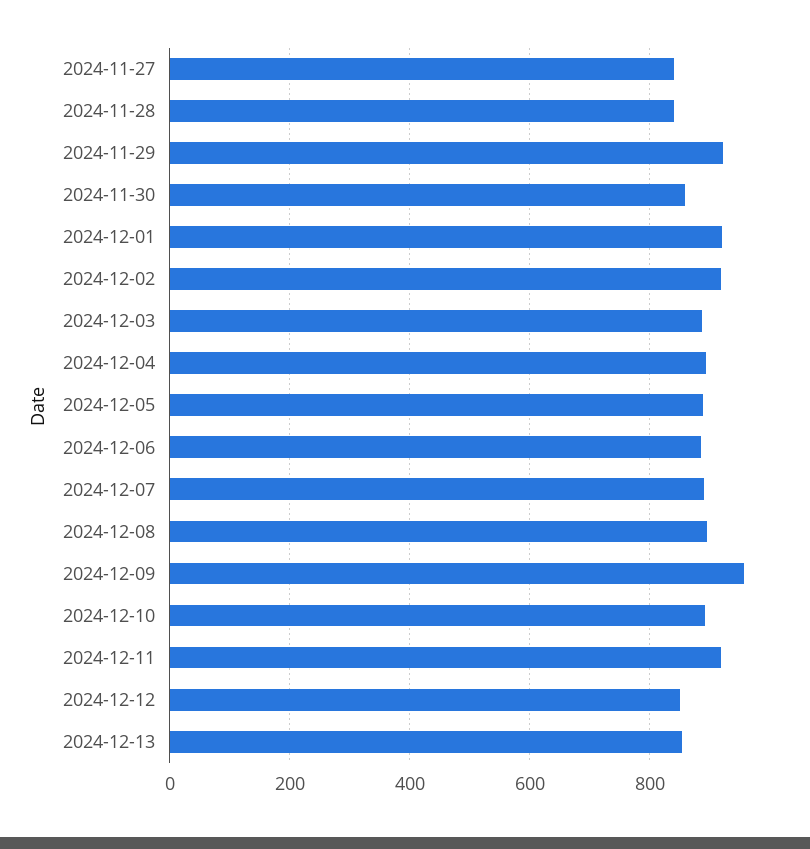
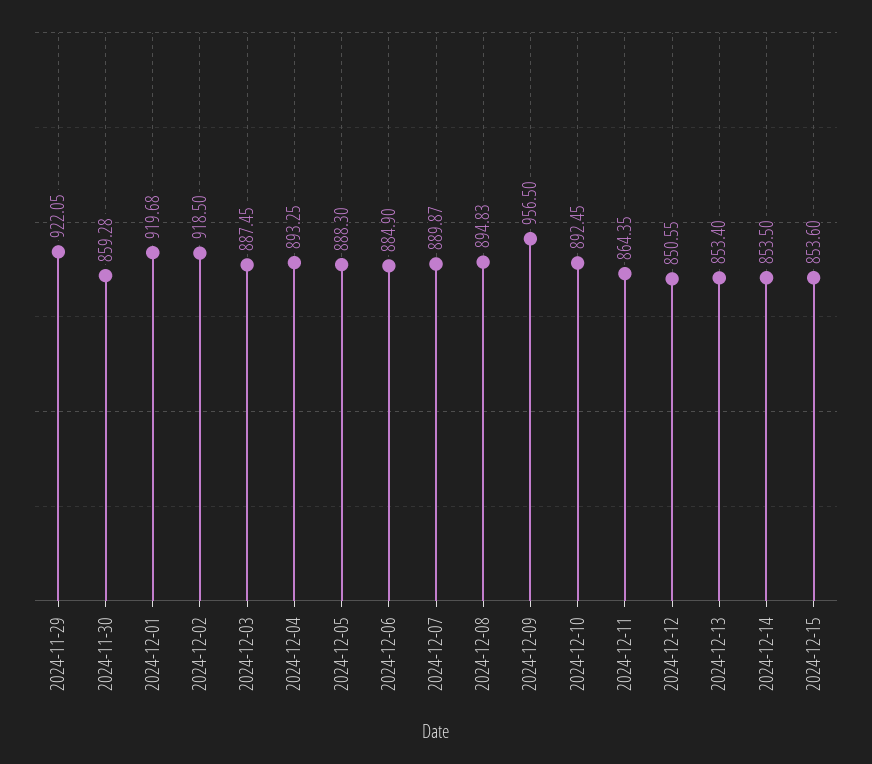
2024-11-27: 840 -> none
2024-11-28: 840 -> none
2024-12-11: 920 -> 864.35
2024-12-14: none -> 853.5
2024-12-15: none -> 853.6

